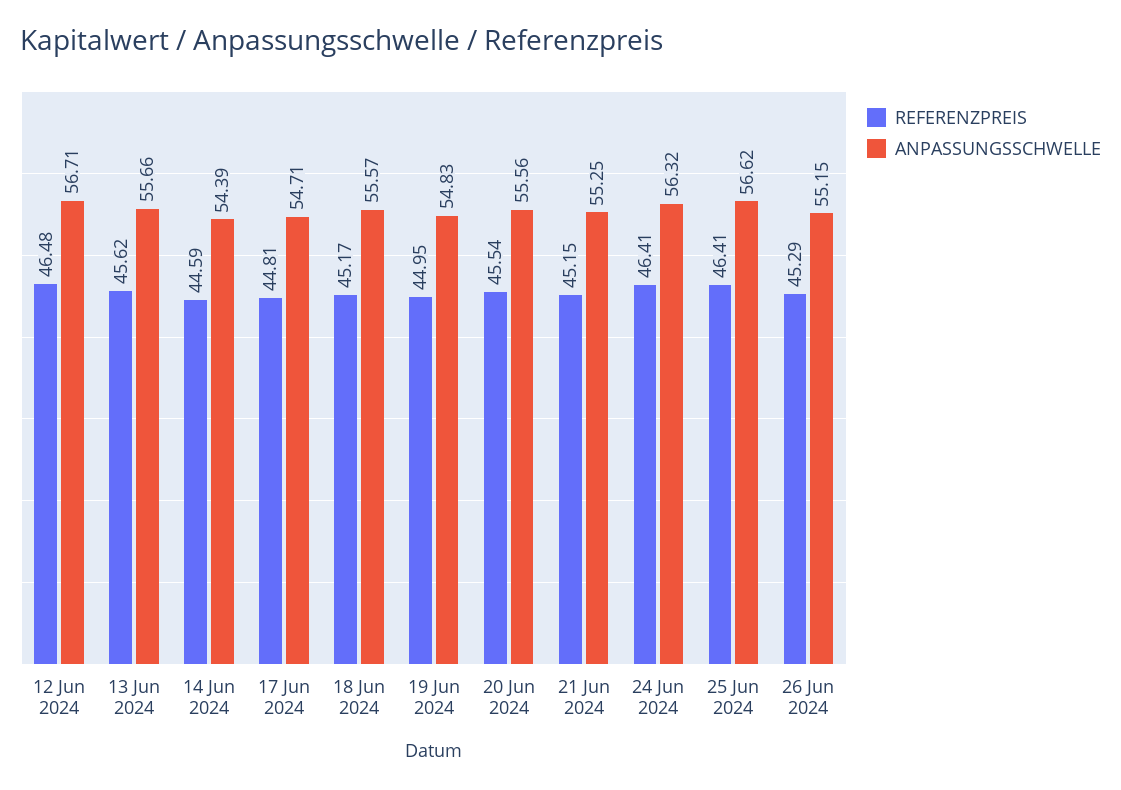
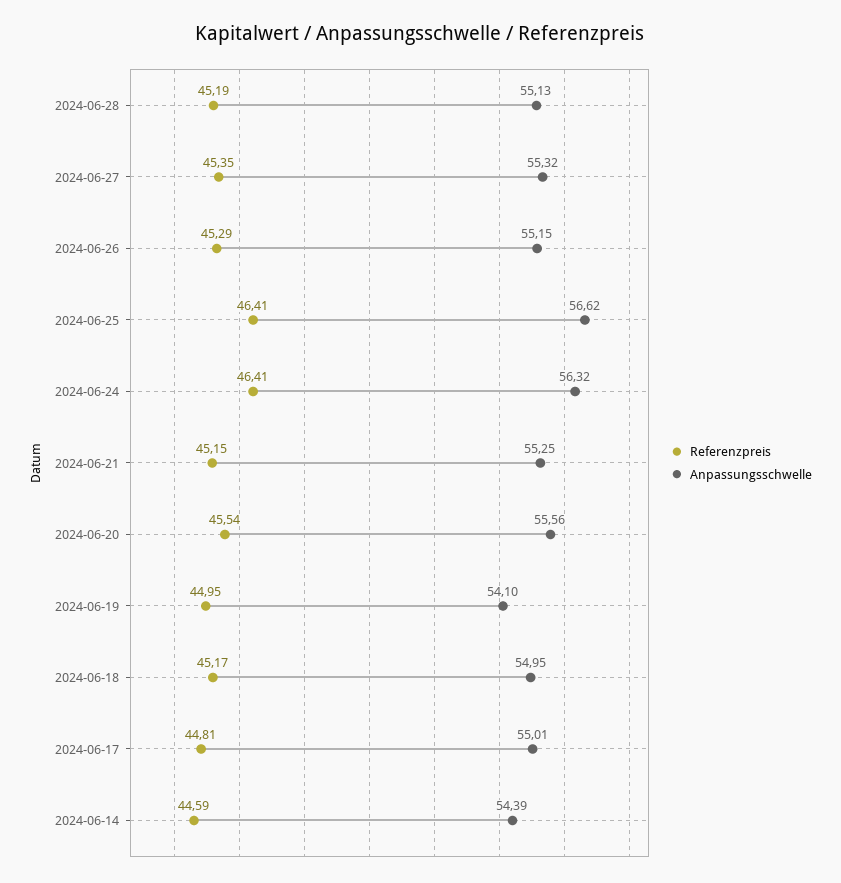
REFERENZPREIS, 12 Jun 2024: 46.48 -> none
ANPASSUNGSSCHWELLE, 12 Jun 2024: 56.71 -> none
REFERENZPREIS, 13 Jun 2024: 45.62 -> none
ANPASSUNGSSCHWELLE, 13 Jun 2024: 55.66 -> none
ANPASSUNGSSCHWELLE, 17 Jun 2024: 54.71 -> 55.01
ANPASSUNGSSCHWELLE, 18 Jun 2024: 55.57 -> 54.95
ANPASSUNGSSCHWELLE, 19 Jun 2024: 54.83 -> 54.1
REFERENZPREIS, 2024-06-28: none -> 45.19
ANPASSUNGSSCHWELLE, 2024-06-28: none -> 55.13
REFERENZPREIS, 2024-06-27: none -> 45.35
ANPASSUNGSSCHWELLE, 2024-06-27: none -> 55.32

